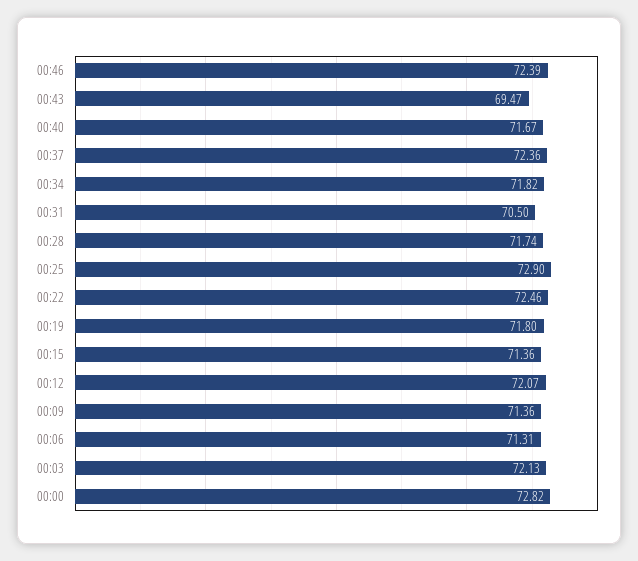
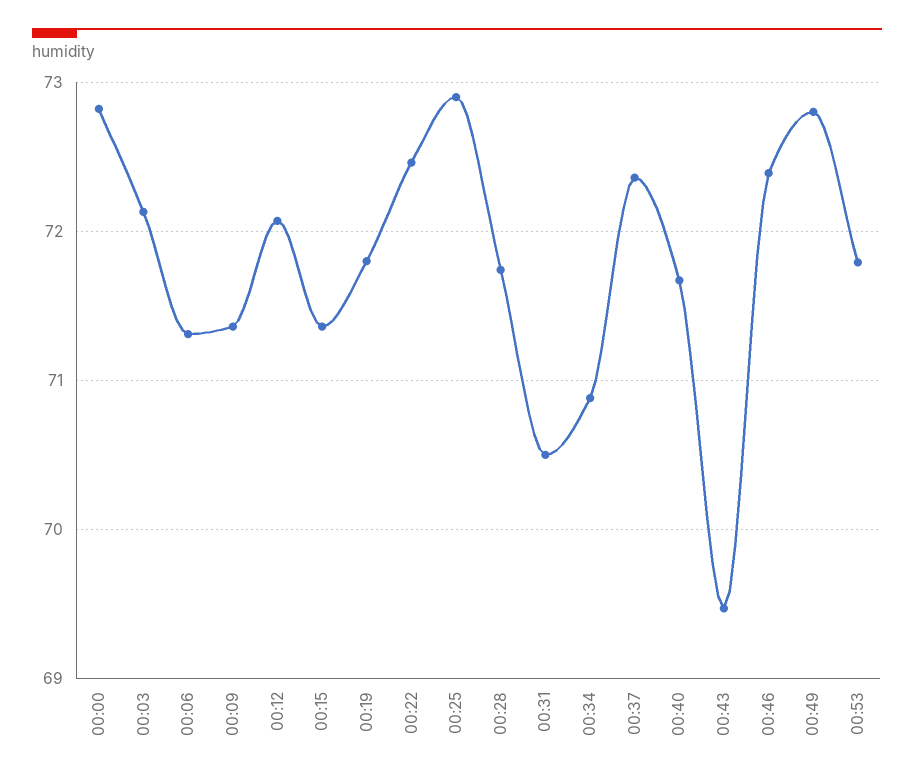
00:34: 71.82 -> 70.9
00:49: none -> 72.8
00:53: none -> 71.8

